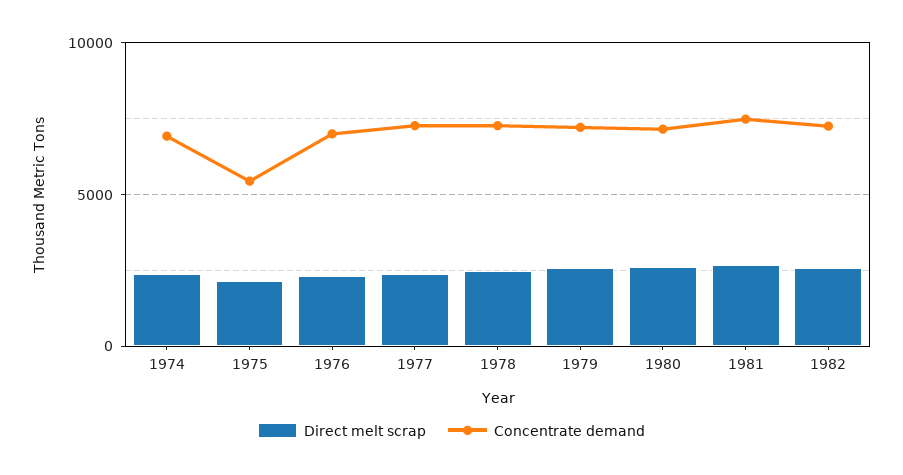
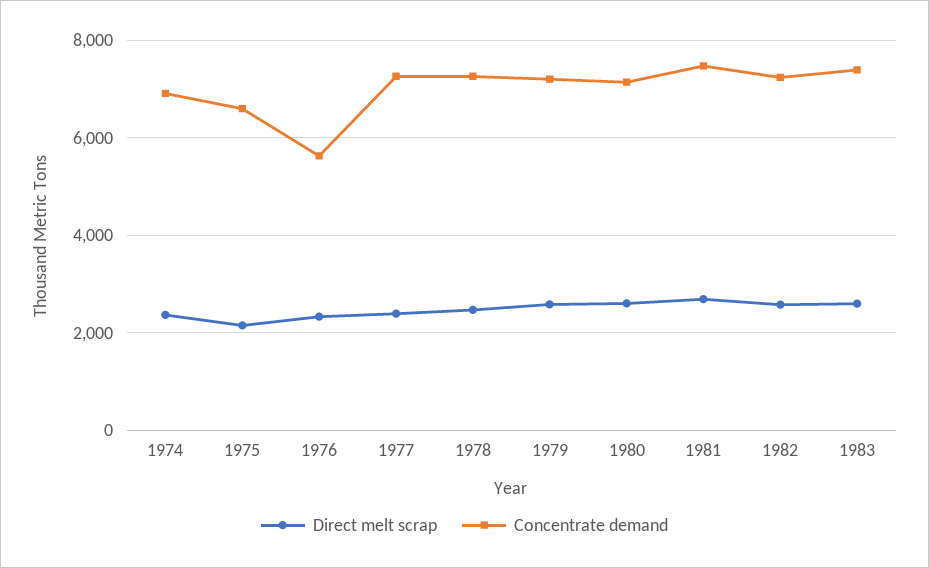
Concentrate demand, 1975: 5500 -> 6600
Concentrate demand, 1976: 7000 -> 5600
Direct melt scrap, 1983: none -> 2600
Concentrate demand, 1983: none -> 7400

